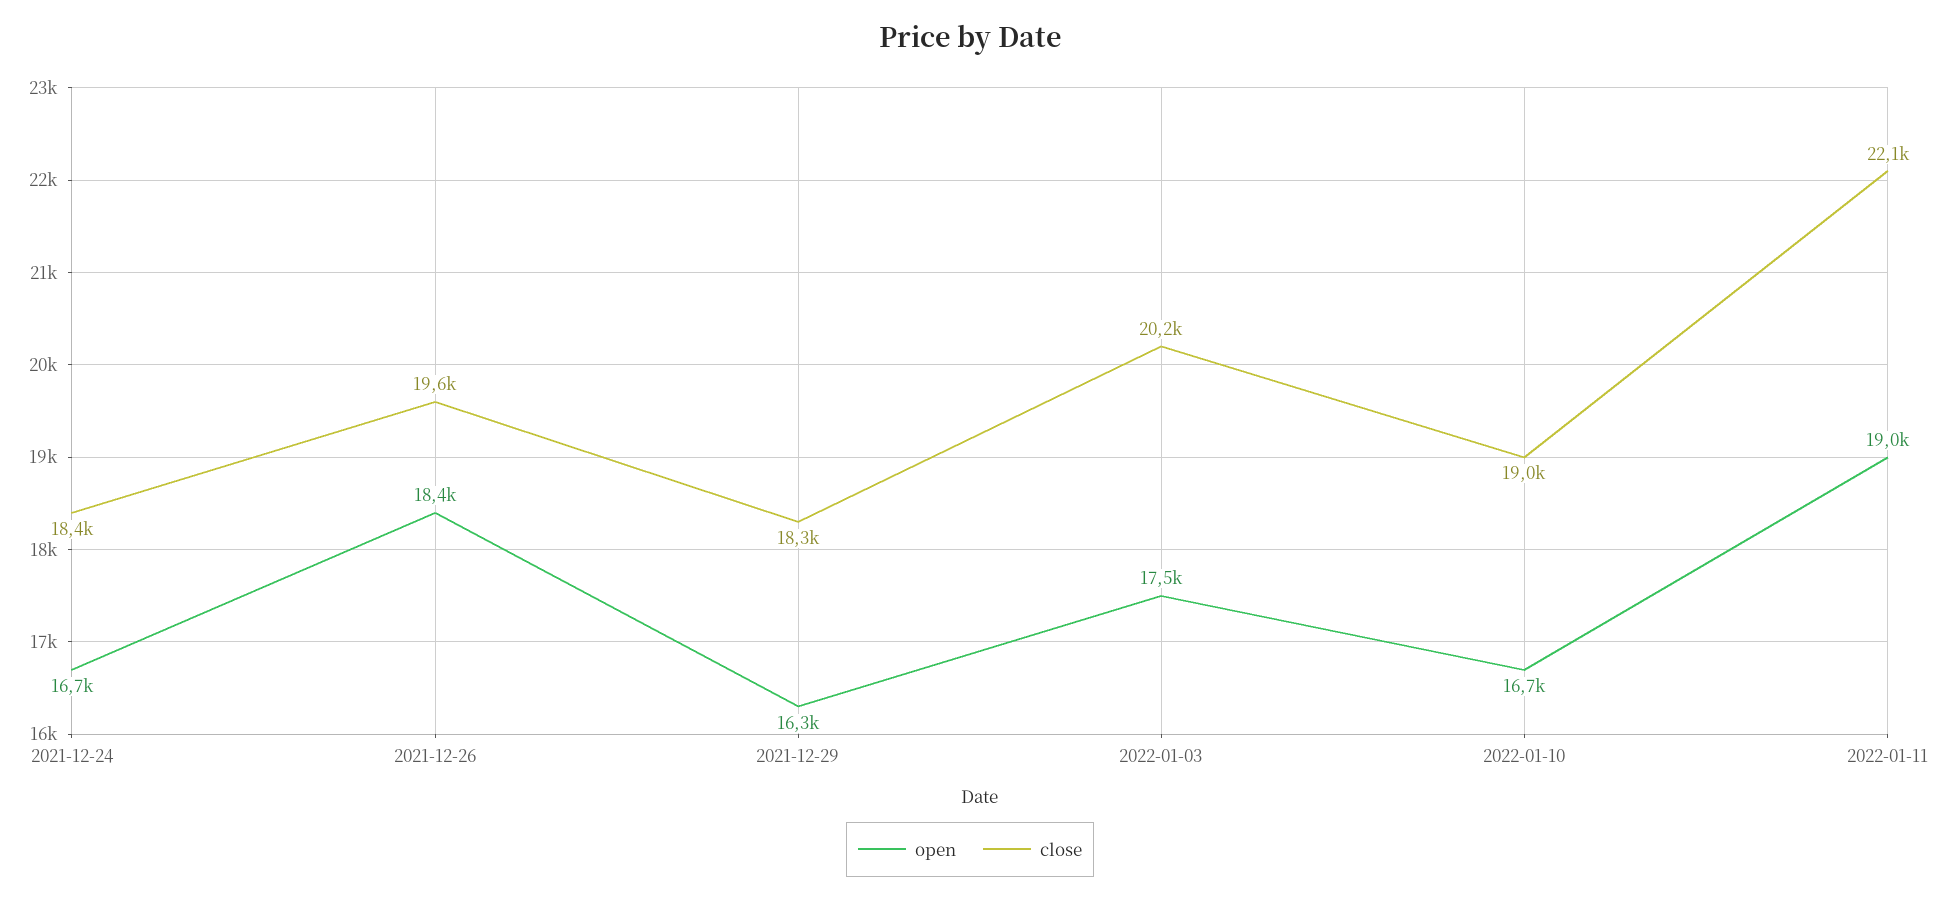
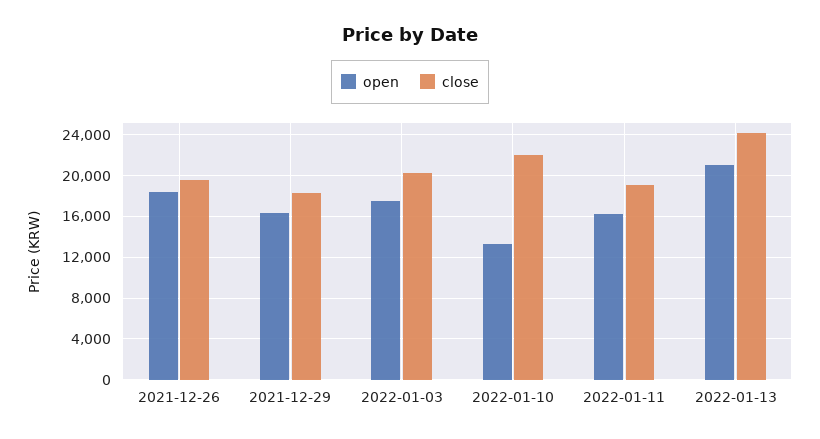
open, 2021-12-24: 16700 -> none
close, 2021-12-24: 18400 -> none
open, 2022-01-10: 16700 -> 13000
close, 2022-01-10: 19000 -> 22000
open, 2022-01-11: 19000 -> 16000
close, 2022-01-11: 22100 -> 19000
open, 2022-01-13: none -> 21000
close, 2022-01-13: none -> 24000

